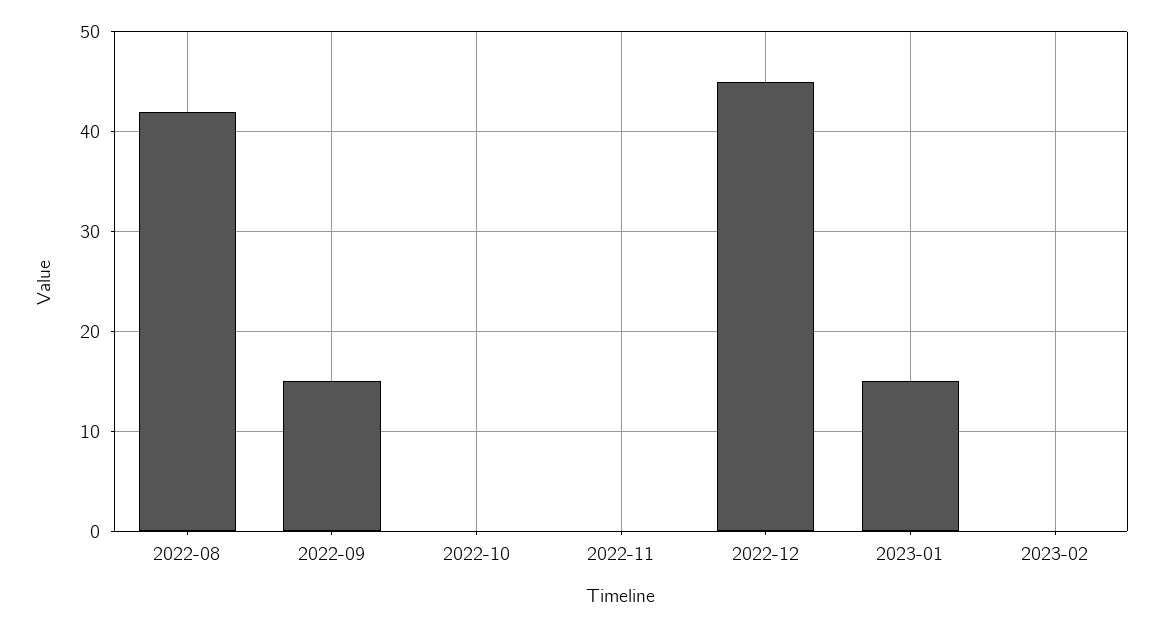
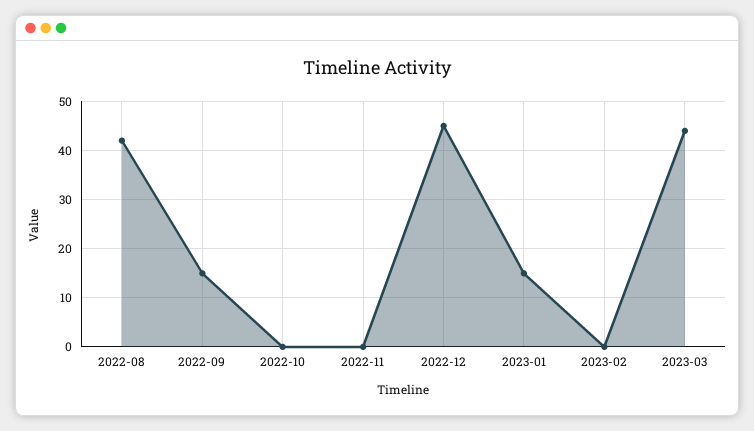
2023-03: none -> 45

